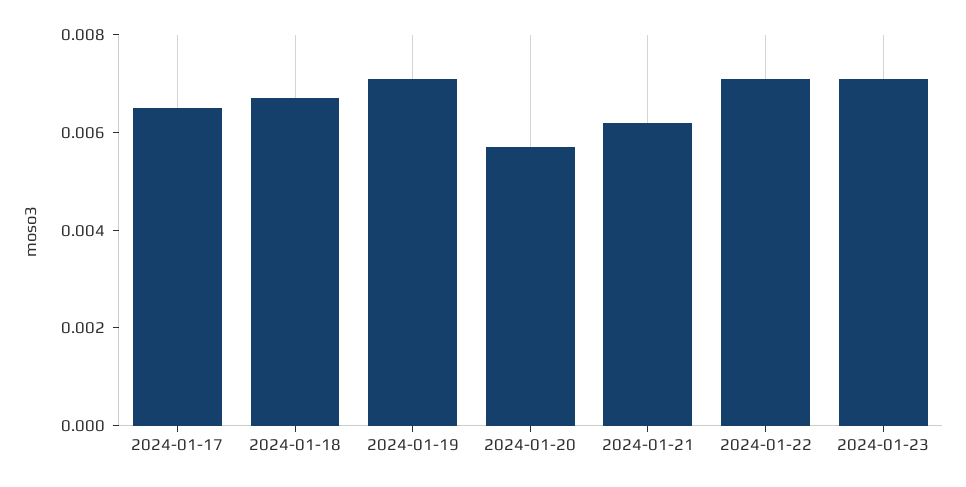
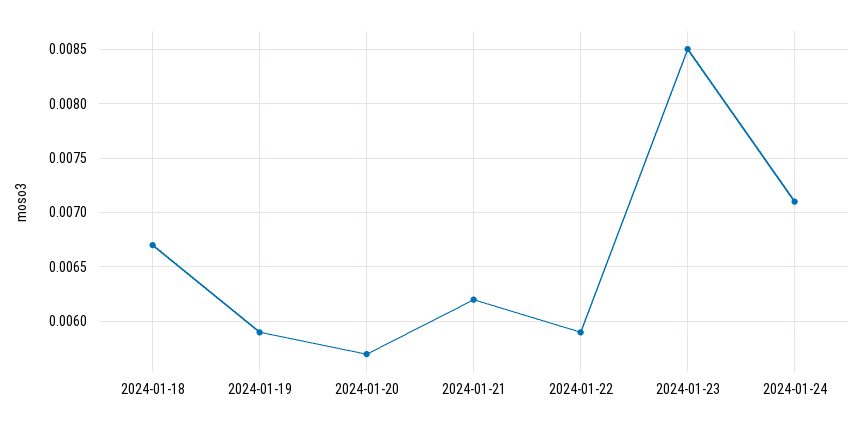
2024-01-17: 0.0065 -> none
2024-01-19: 0.007 -> 0.0059
2024-01-22: 0.007 -> 0.0059
2024-01-23: 0.007 -> 0.0085
2024-01-24: none -> 0.0071

